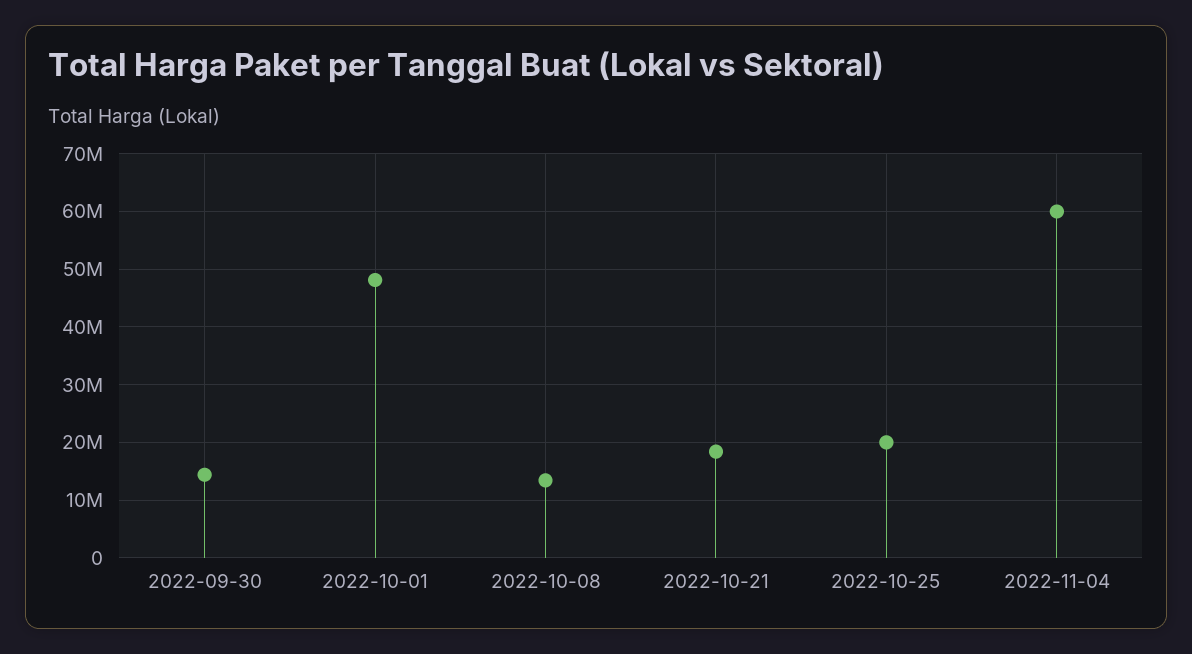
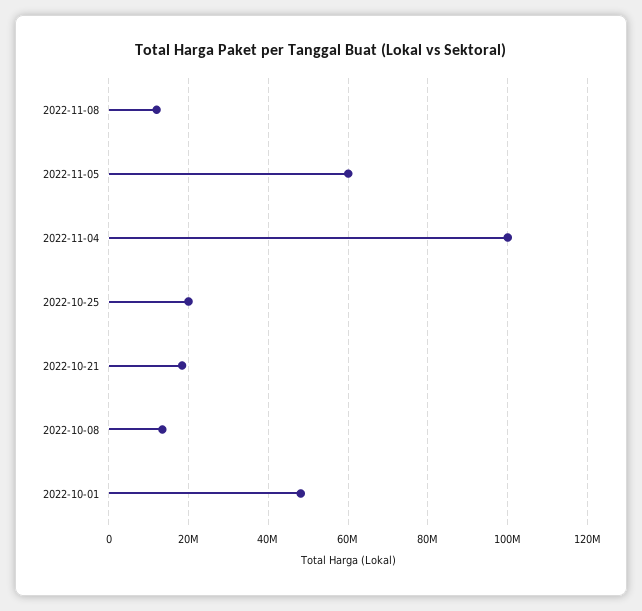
2022-09-30: 14000000 -> none
2022-11-04: 60000000 -> 100000000
2022-11-08: none -> 12000000
2022-11-05: none -> 60000000

